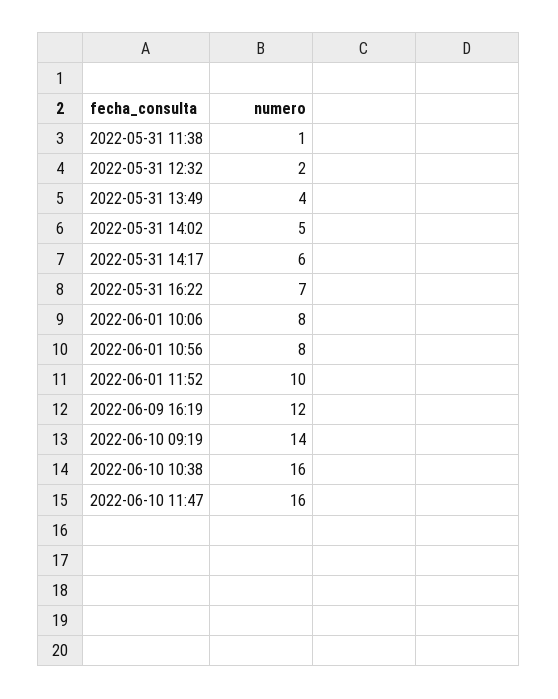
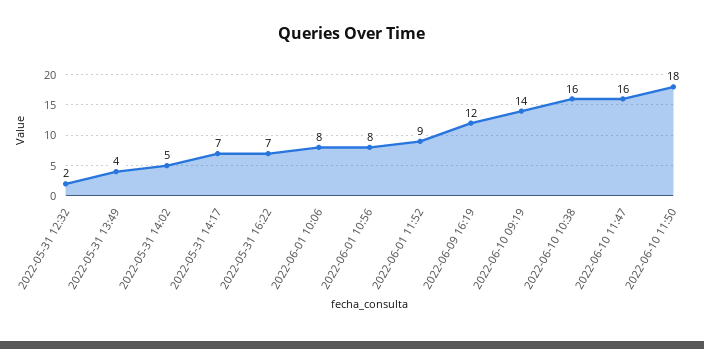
2022-05-31 11:38: 1 -> none
2022-05-31 14:17: 6 -> 7
2022-06-01 11:52: 10 -> 9
2022-06-10 11:50: none -> 18

